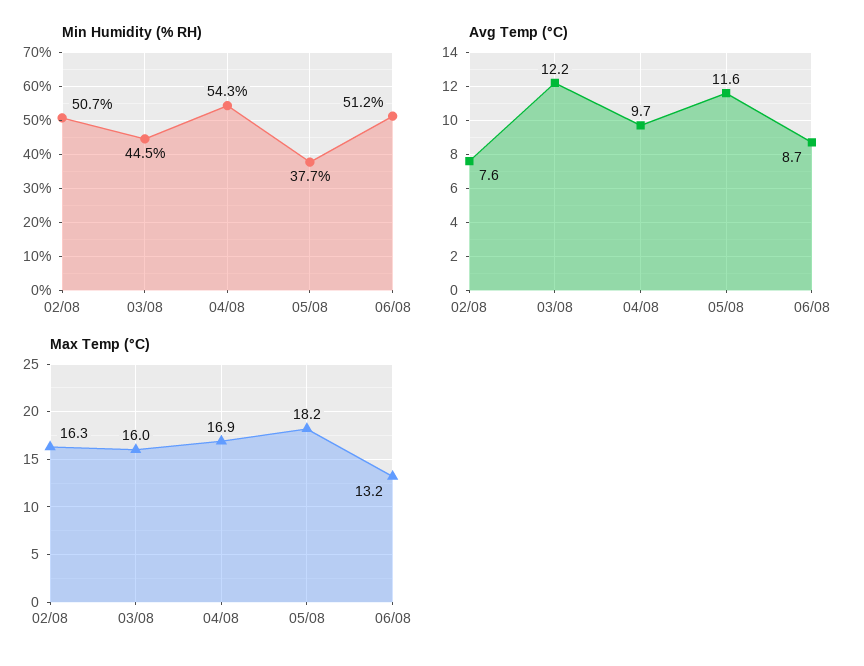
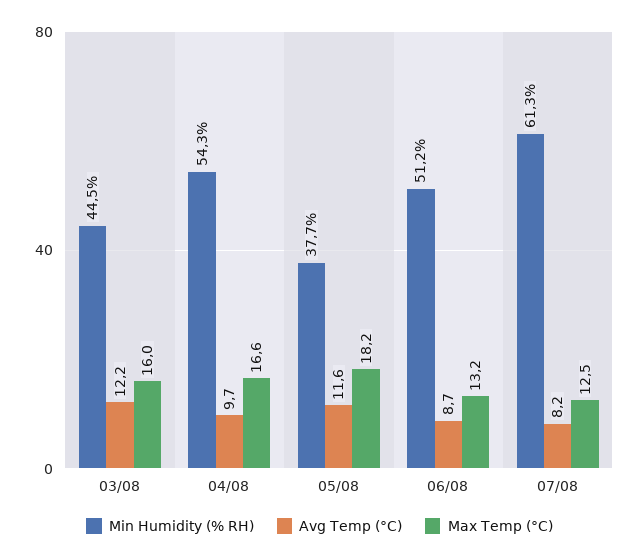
Min Humidity (% RH), 02/08: 50.7 -> none
Avg Temp (°C), 02/08: 7.6 -> none
Max Temp (°C), 02/08: 16.3 -> none
Max Temp (°C), 04/08: 16.9 -> 16.6
Min Humidity (% RH), 07/08: none -> 61.3
Avg Temp (°C), 07/08: none -> 8.2
Max Temp (°C), 07/08: none -> 12.5

